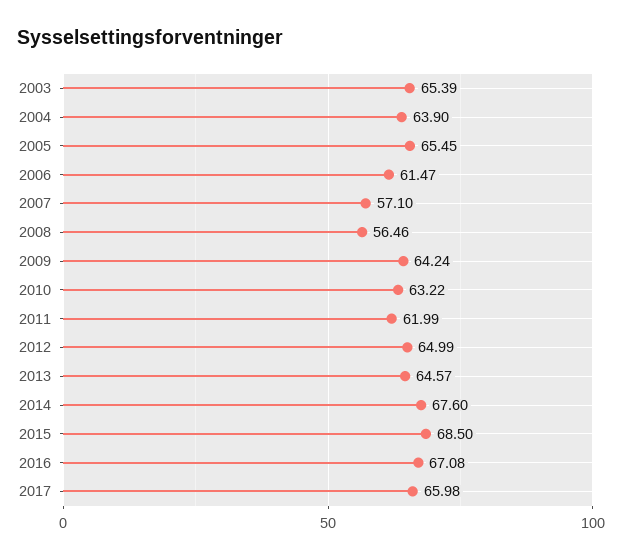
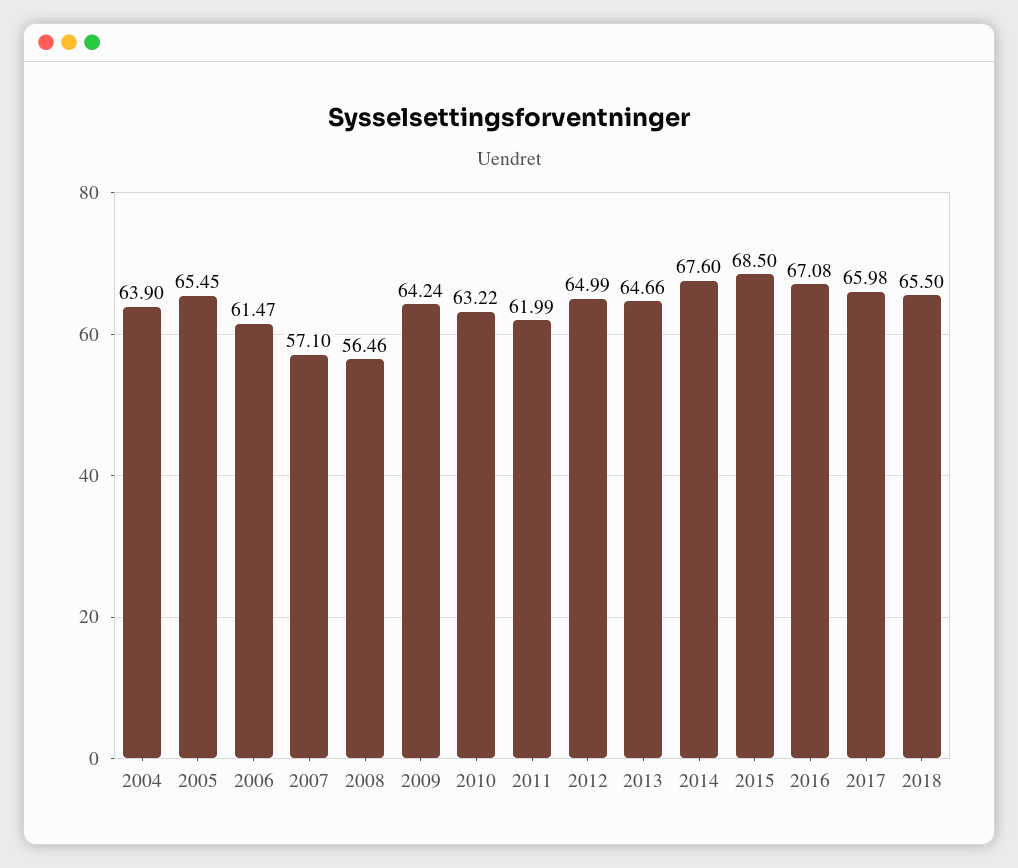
2003: 65.39 -> none
2013: 64.57 -> 64.66
2018: none -> 65.5

